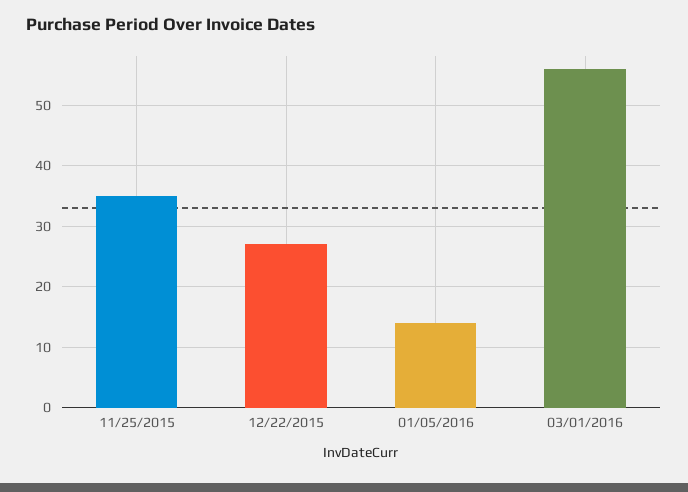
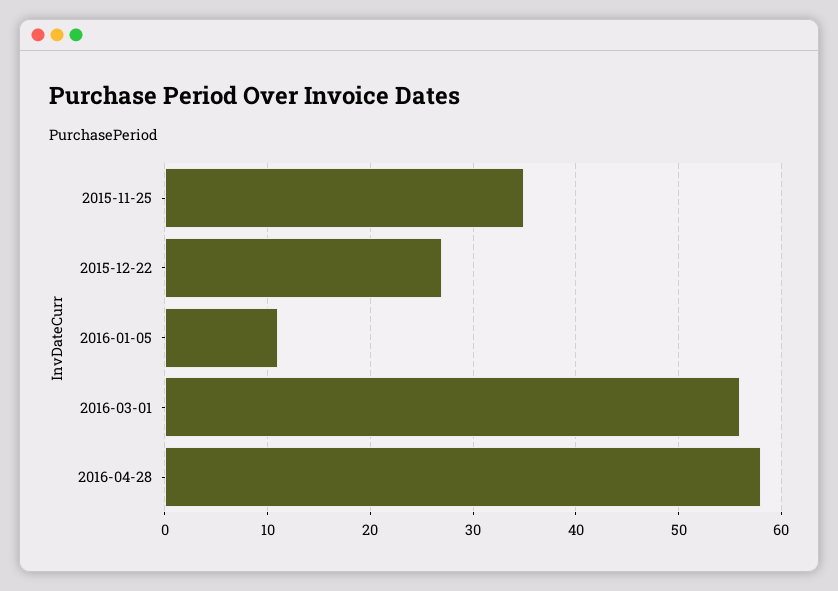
01/05/2016: 14 -> 11
2016-04-28: none -> 58

